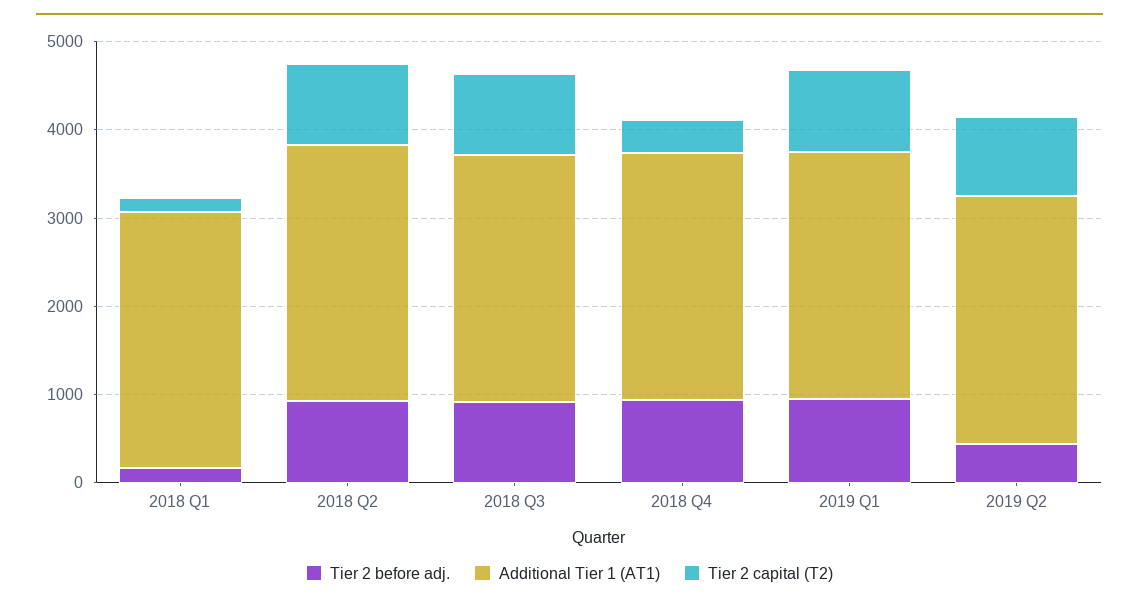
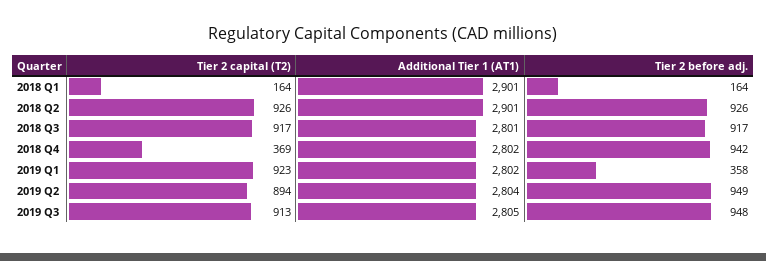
Tier 2 before adj., 2019 Q1: 1000 -> 358
Tier 2 before adj., 2019 Q2: 400 -> 949
Tier 2 capital (T2), 2019 Q3: none -> 913
Additional Tier 1 (AT1), 2019 Q3: none -> 2805
Tier 2 before adj., 2019 Q3: none -> 948

